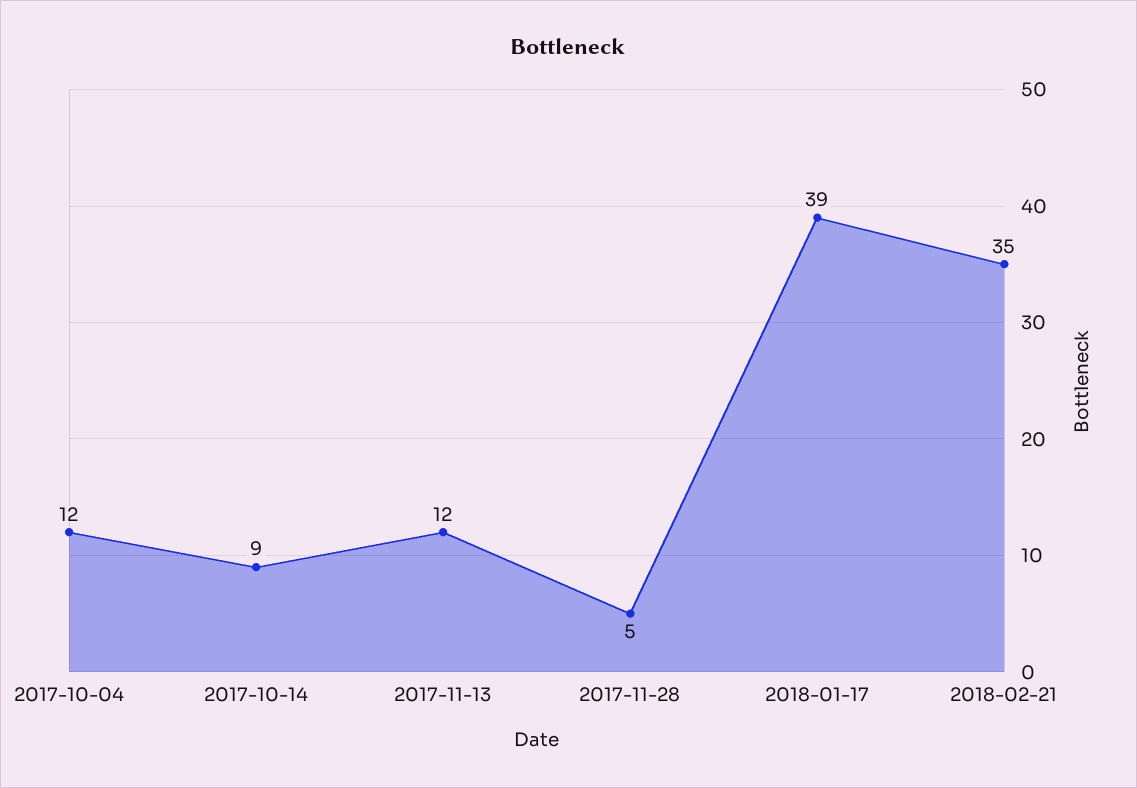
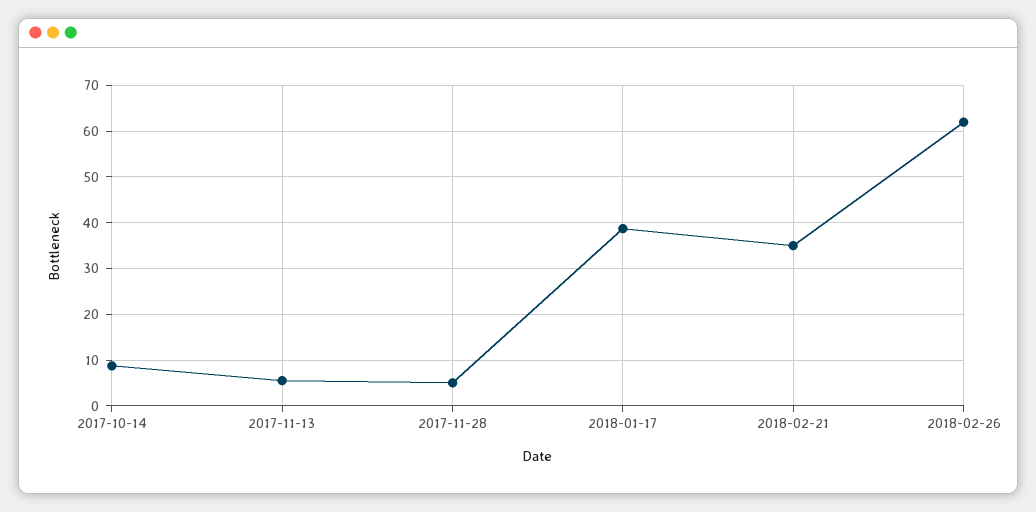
2017-10-04: 12 -> none
2017-11-13: 12 -> 6
2018-02-26: none -> 62

